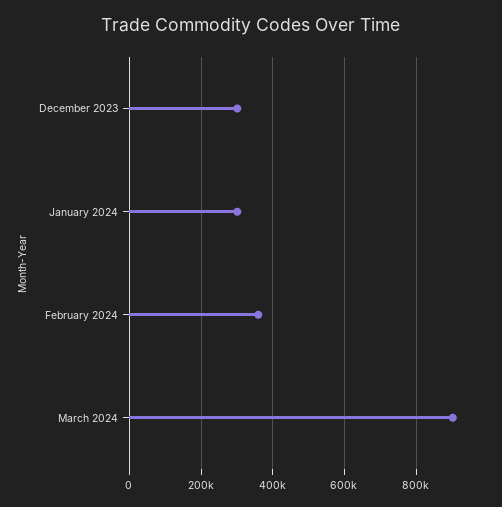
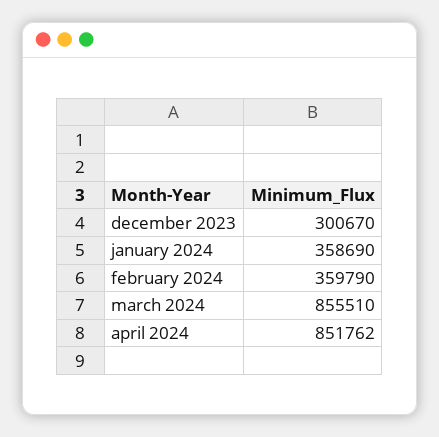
January 2024: 300000 -> 358690
March 2024: 900000 -> 855510
april 2024: none -> 851762

